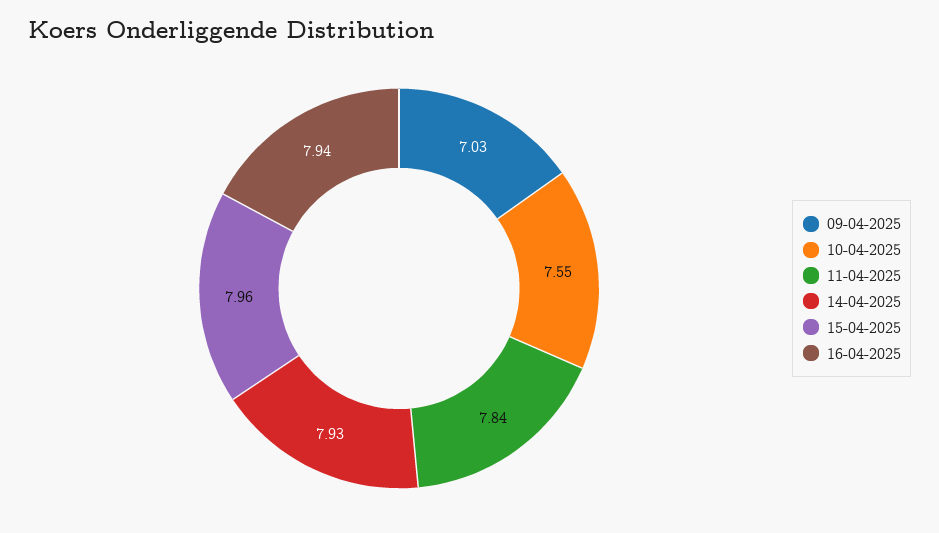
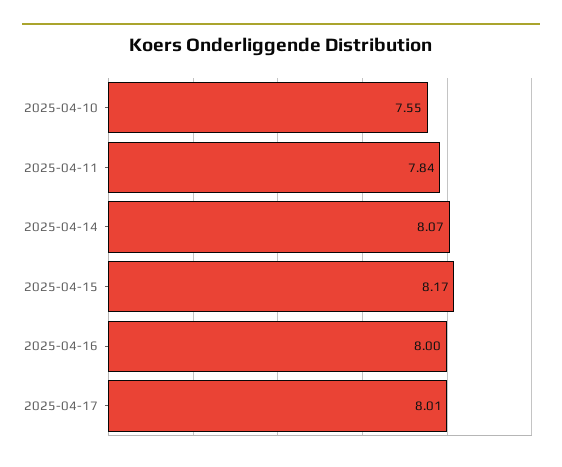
09-04-2025: 7.03 -> none
14-04-2025: 7.93 -> 8.07
15-04-2025: 7.96 -> 8.17
16-04-2025: 7.94 -> 8
2025-04-17: none -> 8.01

